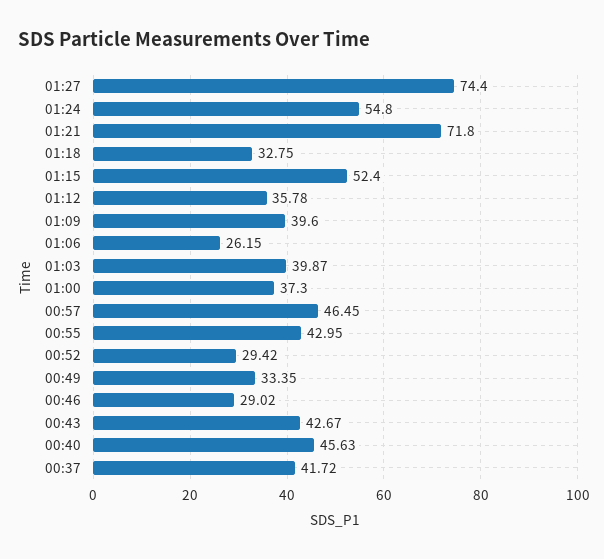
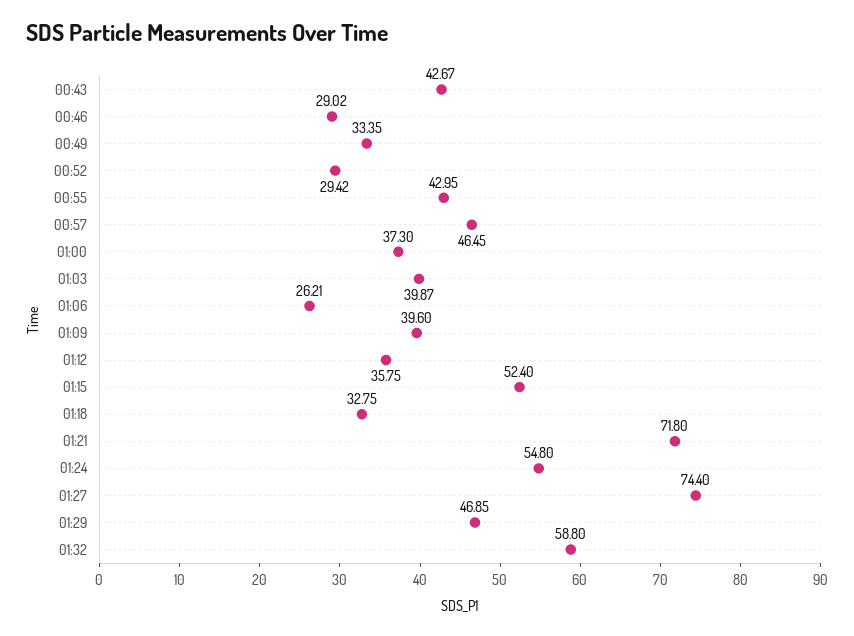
01:12: 35.78 -> 35.75
01:06: 26.15 -> 26.21
00:40: 45.63 -> none
00:37: 41.72 -> none
01:29: none -> 46.85
01:32: none -> 58.8

